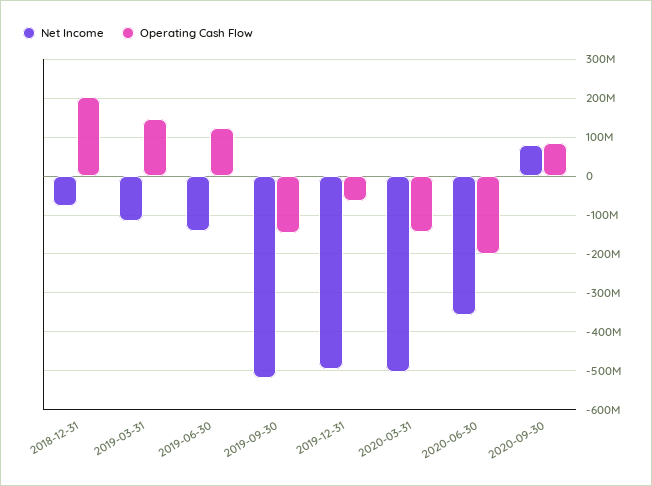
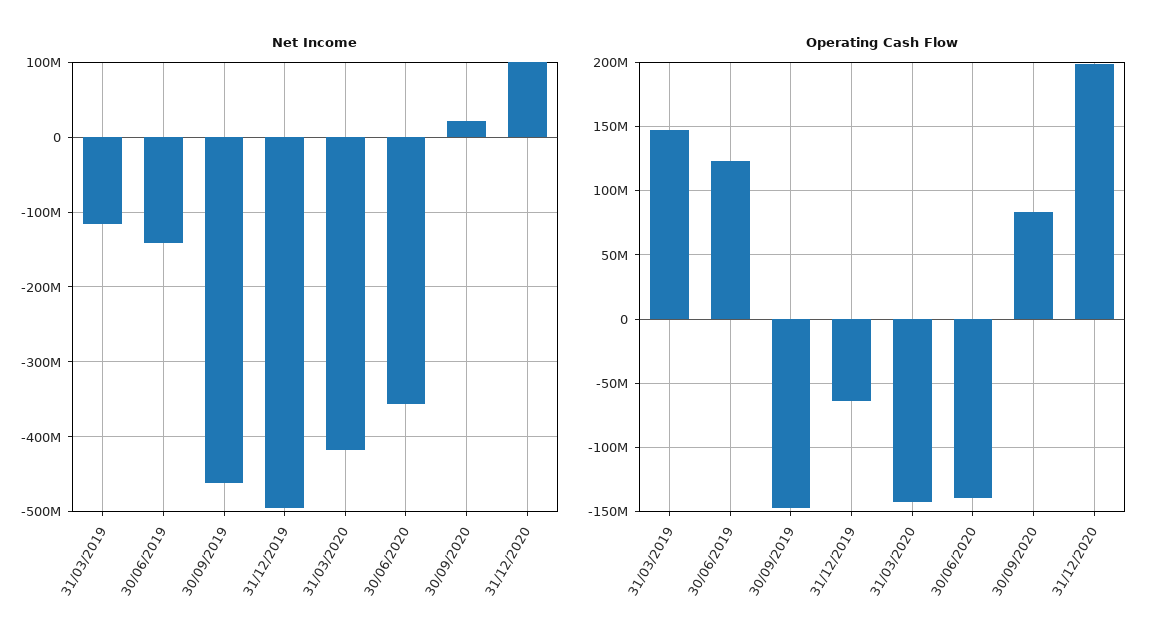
Net Income, 2018-12-31: -80000000 -> none
Operating Cash Flow, 2018-12-31: 200000000 -> none
Net Income, 2019-09-30: -520000000 -> -460000000
Net Income, 2020-03-31: -500000000 -> -420000000
Operating Cash Flow, 2020-06-30: -200000000 -> -140000000
Net Income, 2020-09-30: 80000000 -> 20000000
Net Income, 31/12/2020: none -> 100000000
Operating Cash Flow, 31/12/2020: none -> 200000000

